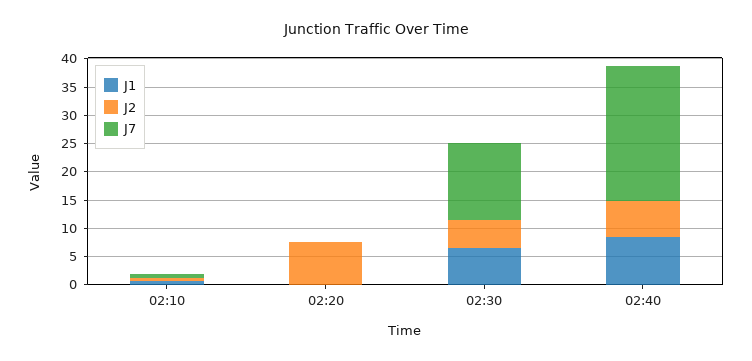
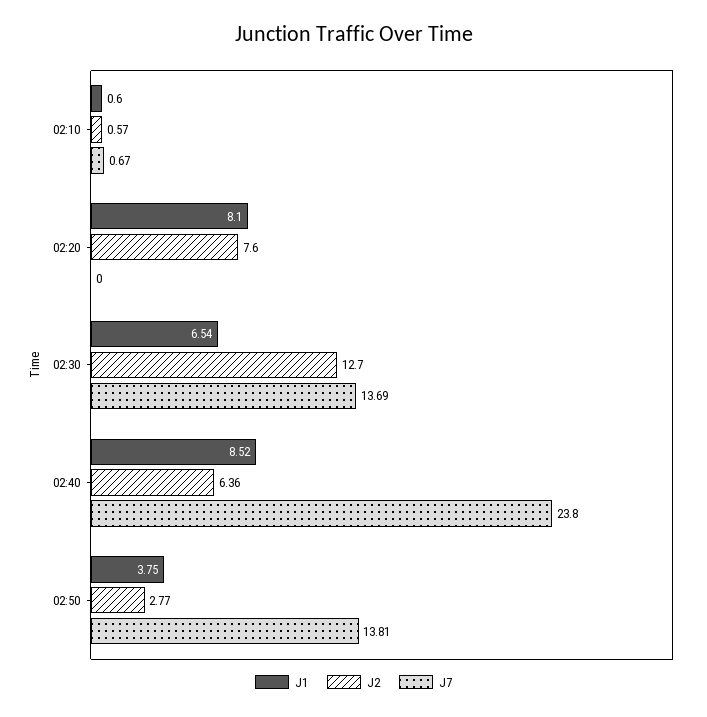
J1, 02:20: 0 -> 8.1
J2, 02:30: 5 -> 12.7
J1, 02:50: none -> 3.75
J2, 02:50: none -> 2.77
J7, 02:50: none -> 13.81

